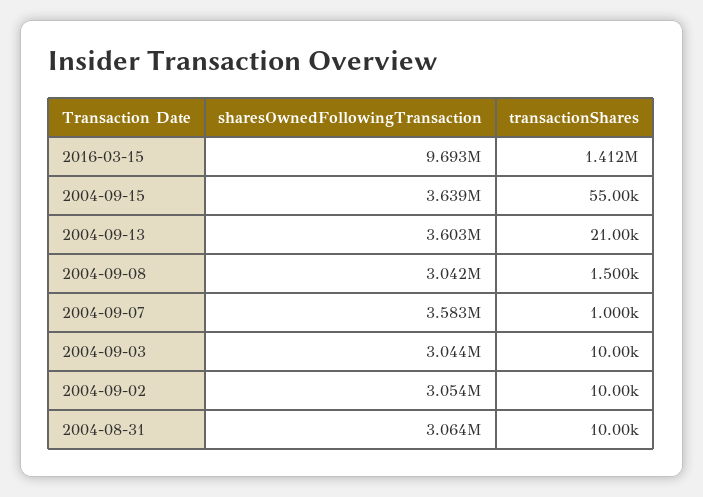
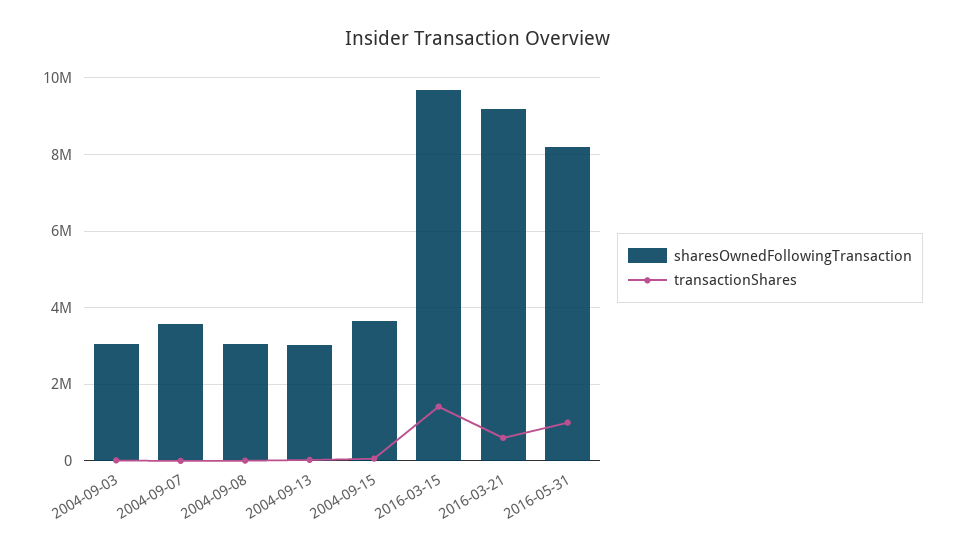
sharesOwnedFollowingTransaction, 2004-09-13: 3603000 -> 3000000
sharesOwnedFollowingTransaction, 2004-09-02: 3054000 -> none
transactionShares, 2004-09-02: 10000 -> none
sharesOwnedFollowingTransaction, 2004-08-31: 3064000 -> none
transactionShares, 2004-08-31: 10000 -> none
sharesOwnedFollowingTransaction, 2016-03-21: none -> 9200000
transactionShares, 2016-03-21: none -> 600000
sharesOwnedFollowingTransaction, 2016-05-31: none -> 8200000
transactionShares, 2016-05-31: none -> 1000000

